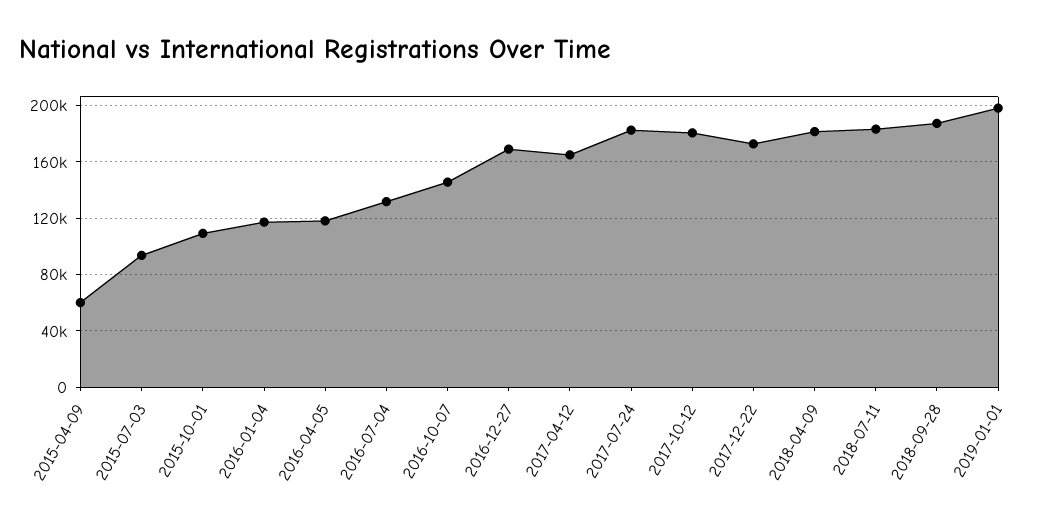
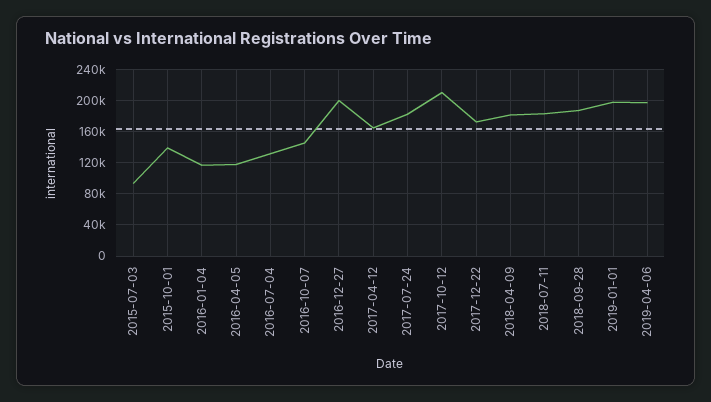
2015-04-09: 60000 -> none
2015-10-01: 110000 -> 140000
2016-12-27: 170000 -> 200000
2017-10-12: 180000 -> 210000
2019-04-06: none -> 200000

